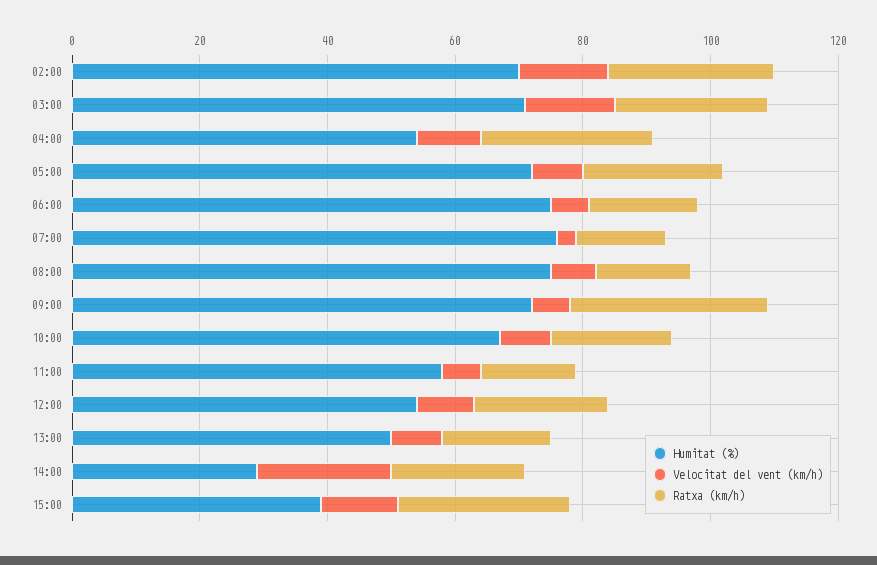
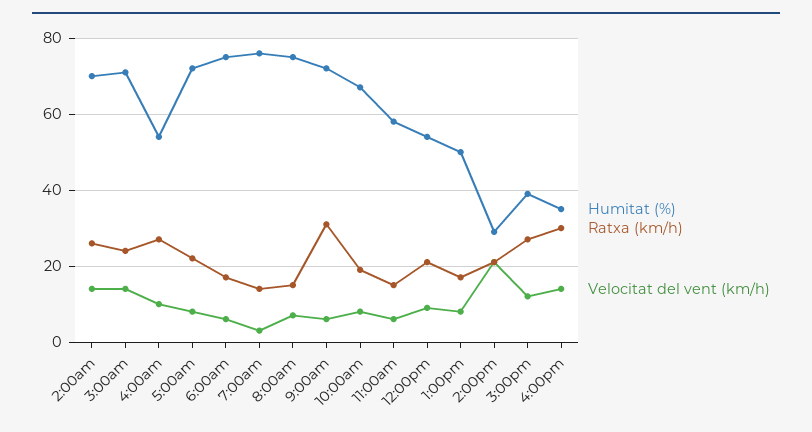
Humitat (%), 4:00pm: none -> 35
Ratxa (km/h), 4:00pm: none -> 30
Velocitat del vent (km/h), 4:00pm: none -> 15

